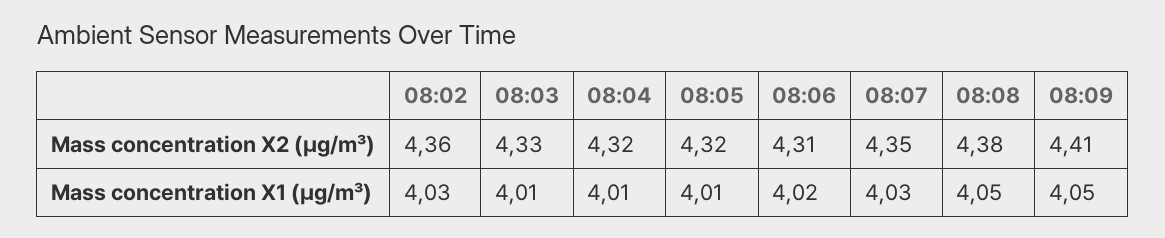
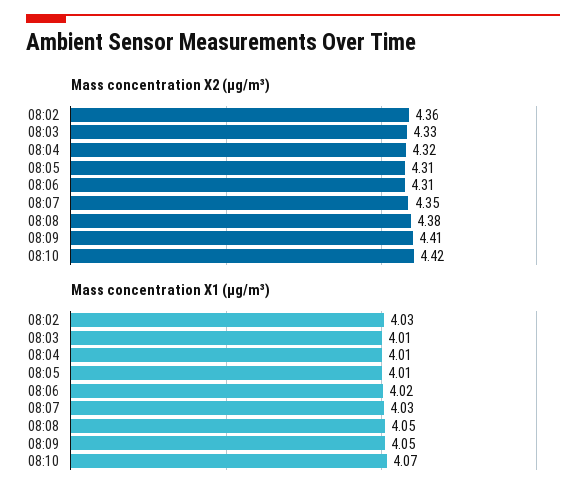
Mass concentration X2 (μg/m³), 08:05: 4.32 -> 4.31
Mass concentration X2 (μg/m³), 08:10: none -> 4.42
Mass concentration X1 (μg/m³), 08:10: none -> 4.07

